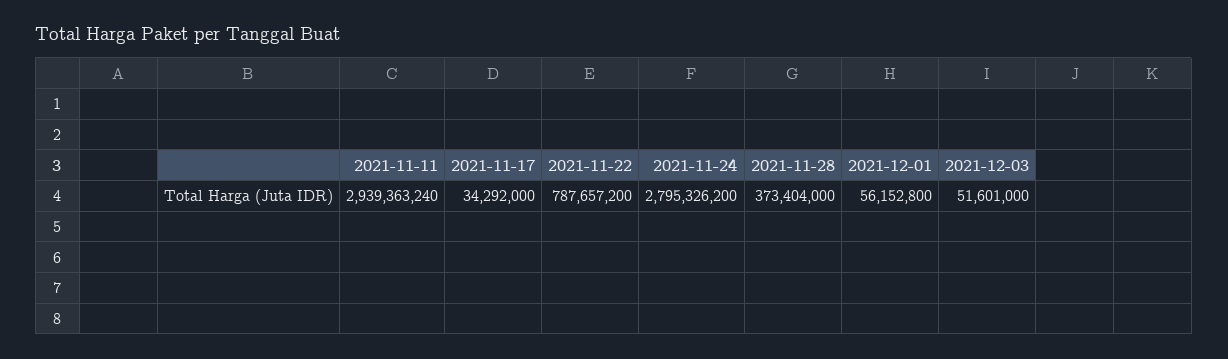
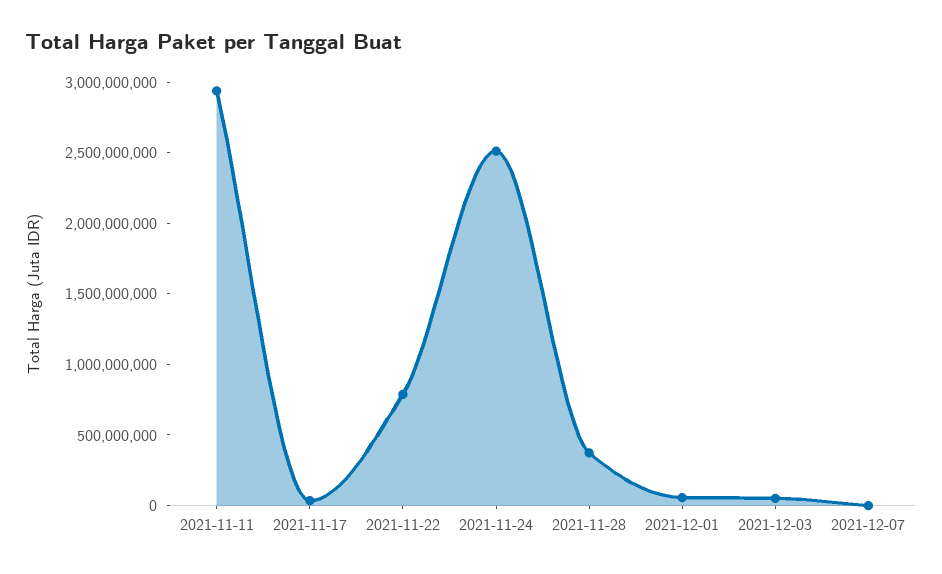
2021-11-24: 2795326200 -> 2500000000
2021-12-07: none -> 0

